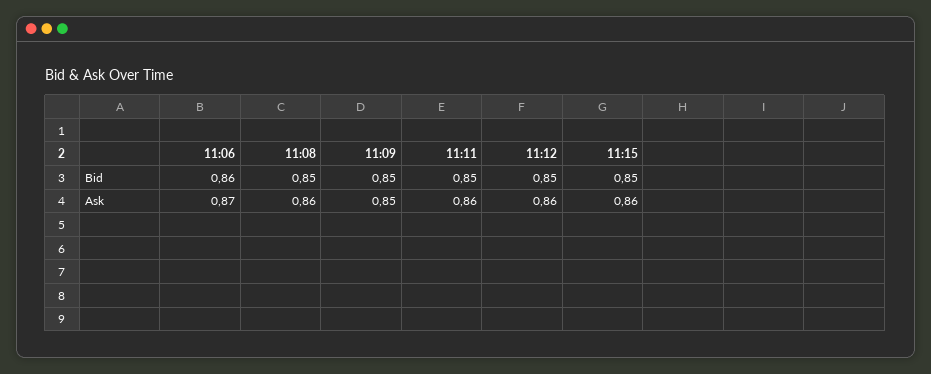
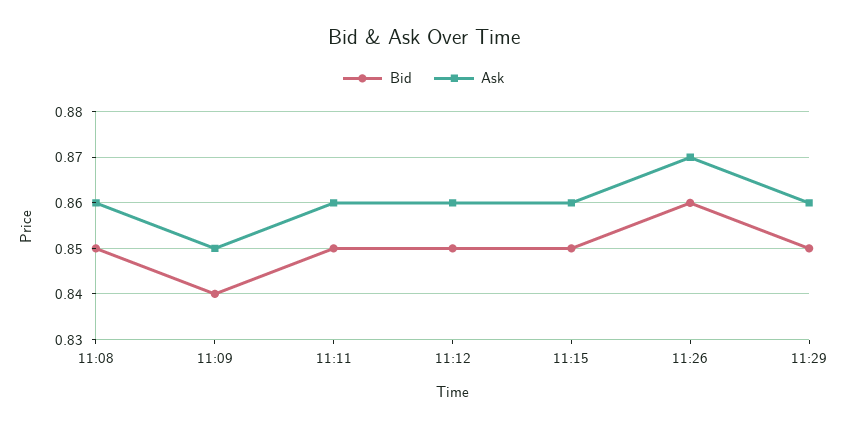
Bid, 11:06: 0.86 -> none
Bid, 11:09: 0.85 -> 0.84
Ask, 11:06: 0.87 -> none
Bid, 11:26: none -> 0.86
Ask, 11:26: none -> 0.87
Bid, 11:29: none -> 0.85
Ask, 11:29: none -> 0.86

